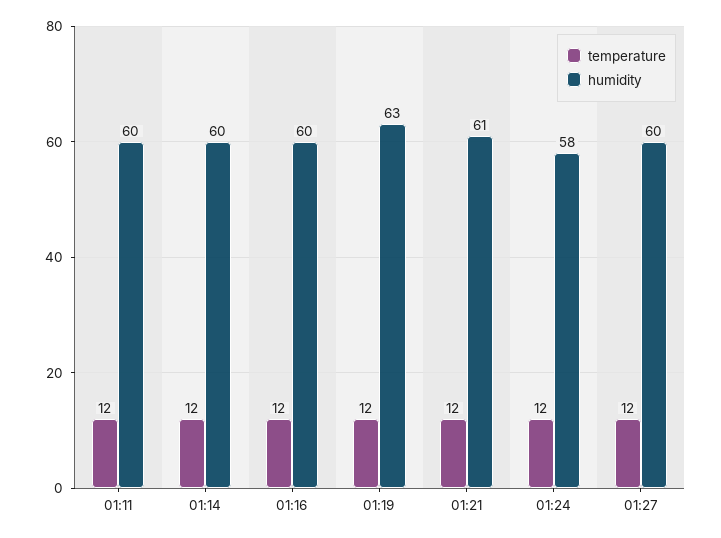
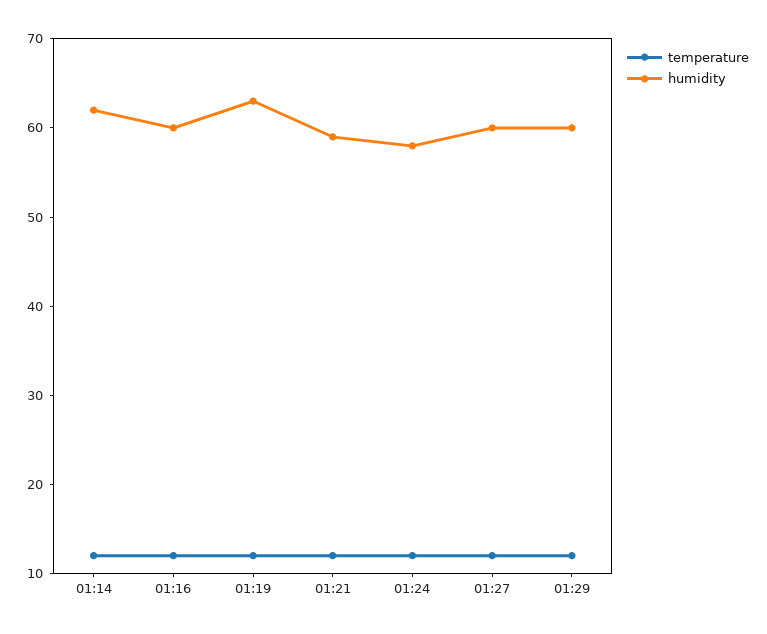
temperature, 01:11: 12 -> none
humidity, 01:11: 60 -> none
humidity, 01:14: 60 -> 62
humidity, 01:21: 61 -> 59
temperature, 01:29: none -> 12
humidity, 01:29: none -> 60

